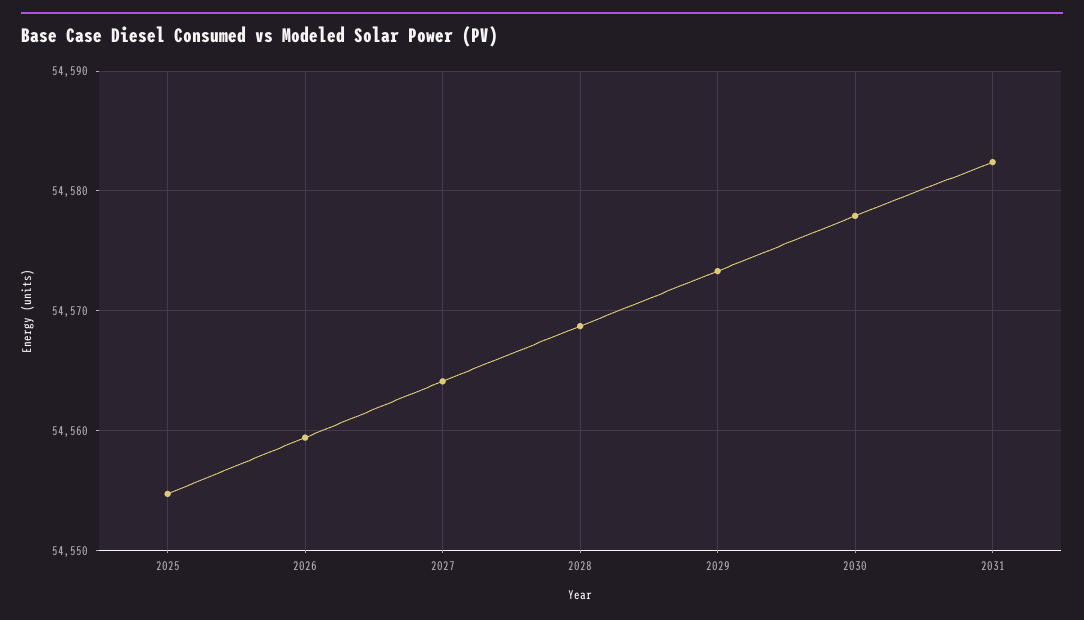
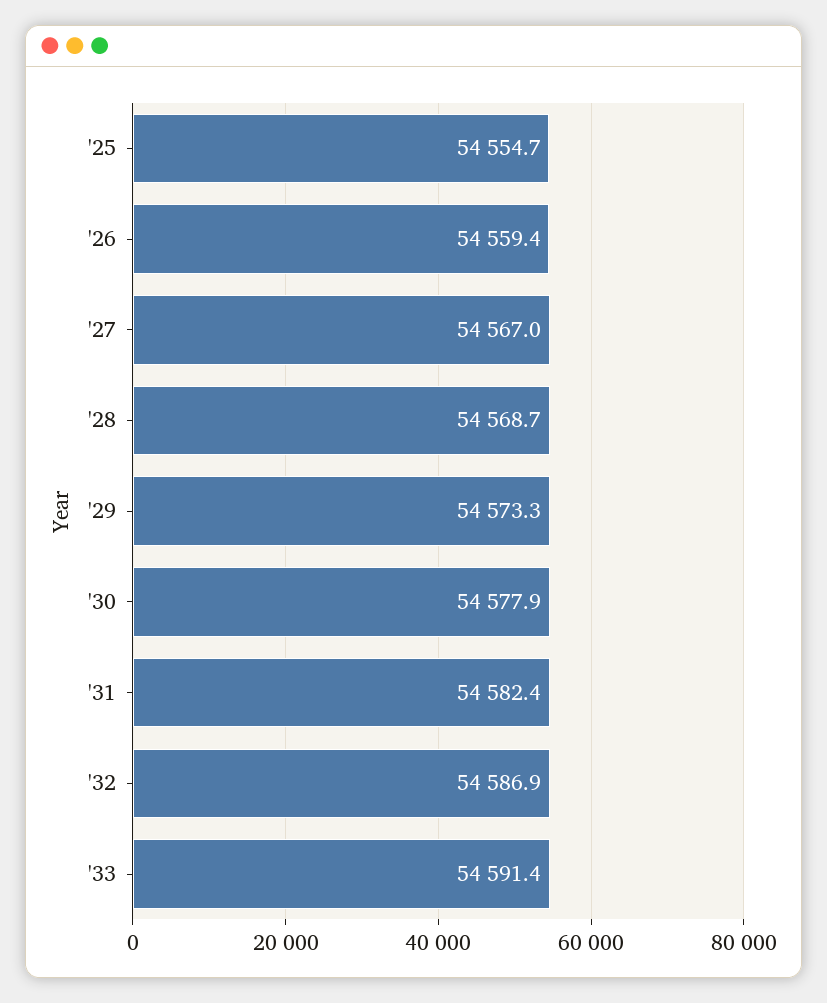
2027: 54564 -> 54567
'32: none -> 54586.9
'33: none -> 54591.4

